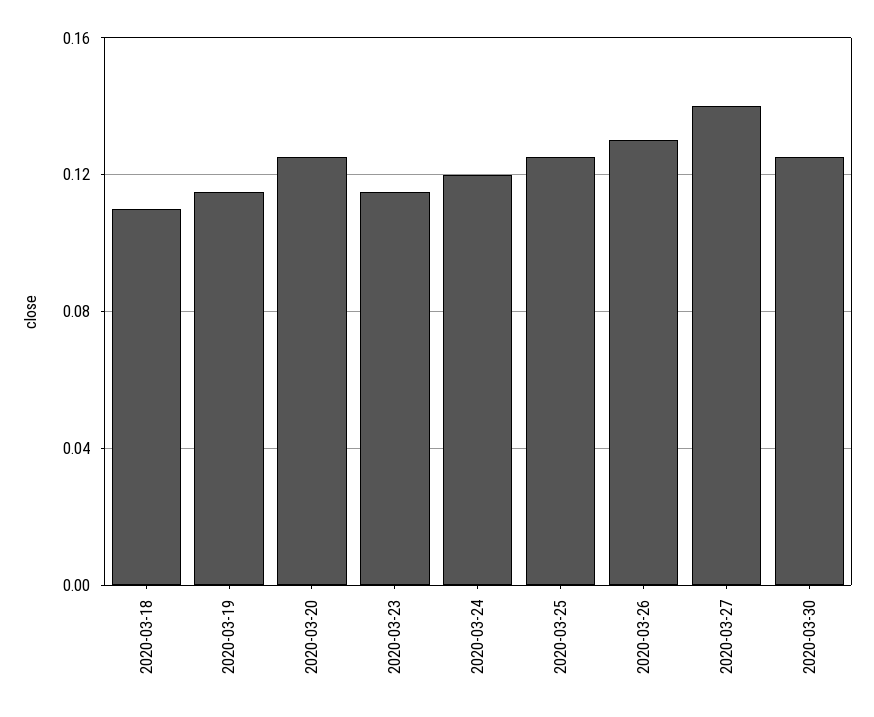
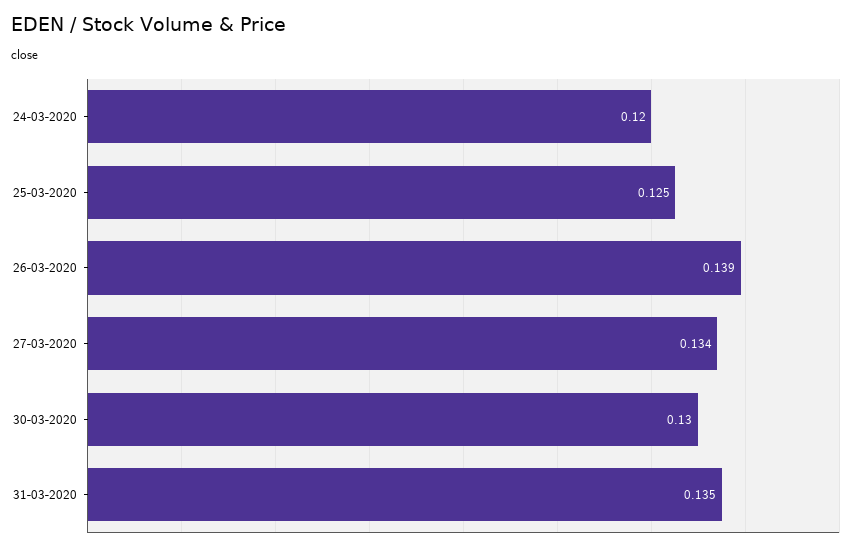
2020-03-18: 0.11 -> none
2020-03-19: 0.115 -> none
2020-03-20: 0.125 -> none
2020-03-23: 0.115 -> none
2020-03-26: 0.13 -> 0.139
2020-03-27: 0.14 -> 0.134
2020-03-30: 0.125 -> 0.13
31-03-2020: none -> 0.135

